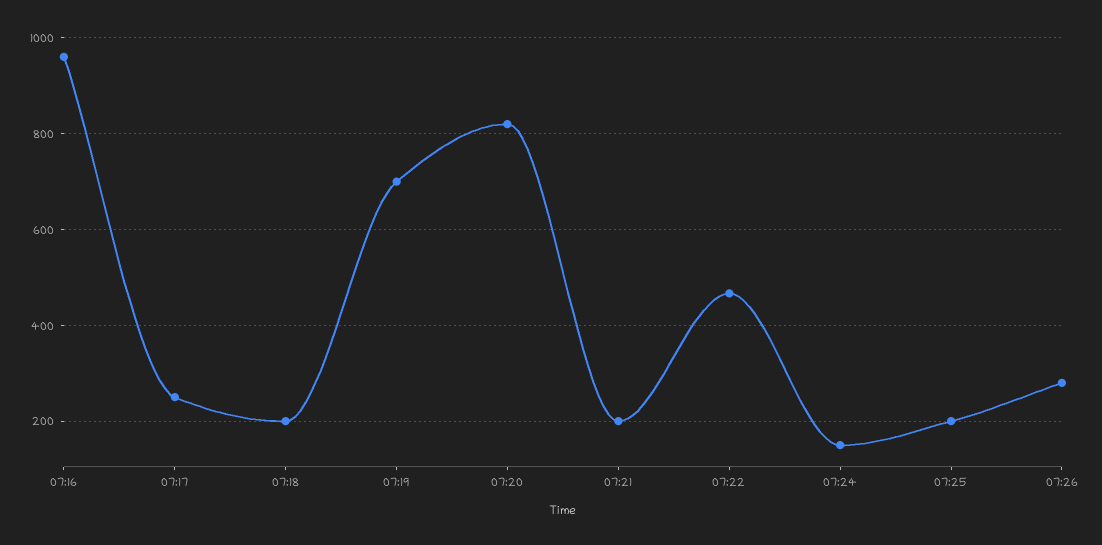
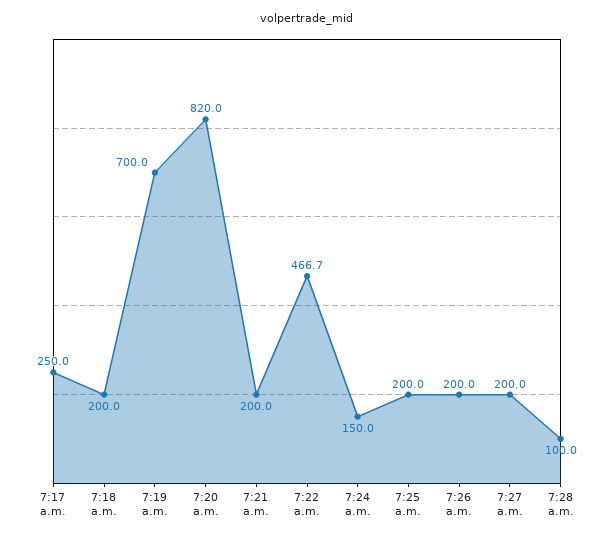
07:16: 960 -> none
07:26: 280 -> 200
7:27 a.m.: none -> 200
7:28 a.m.: none -> 100

